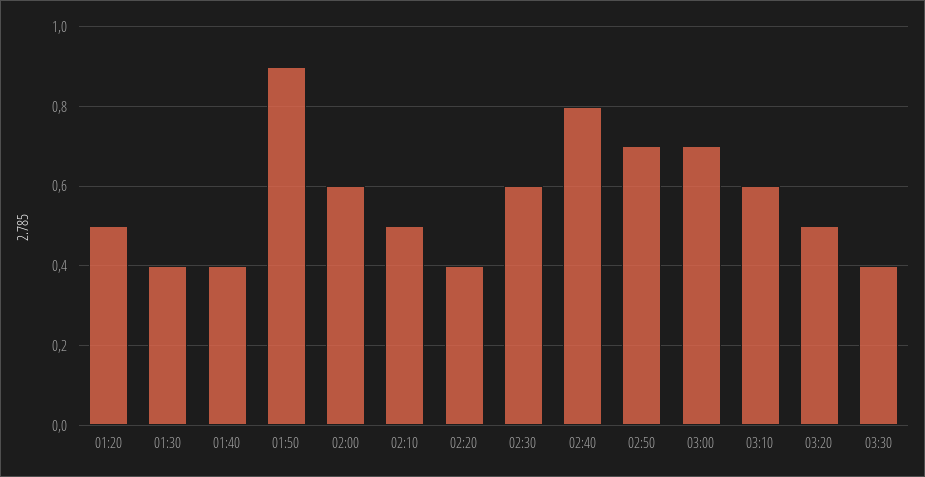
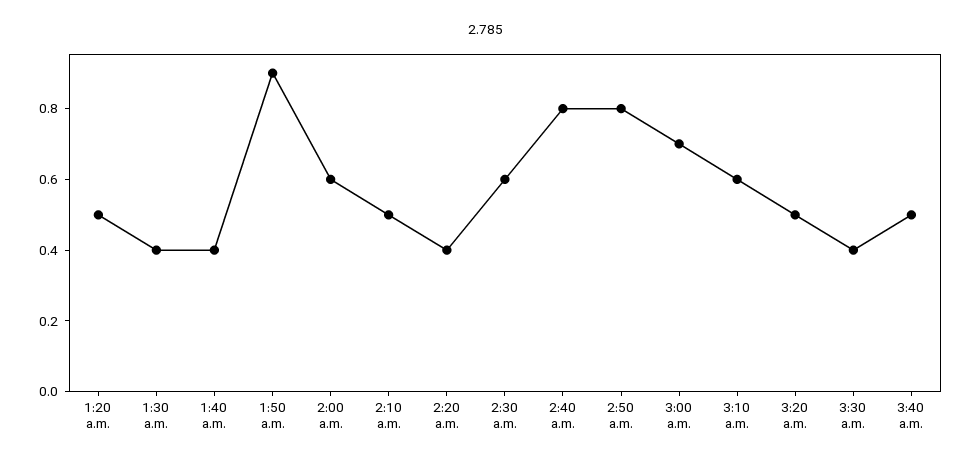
02:50: 0.7 -> 0.8
3:40 a.m.: none -> 0.5

